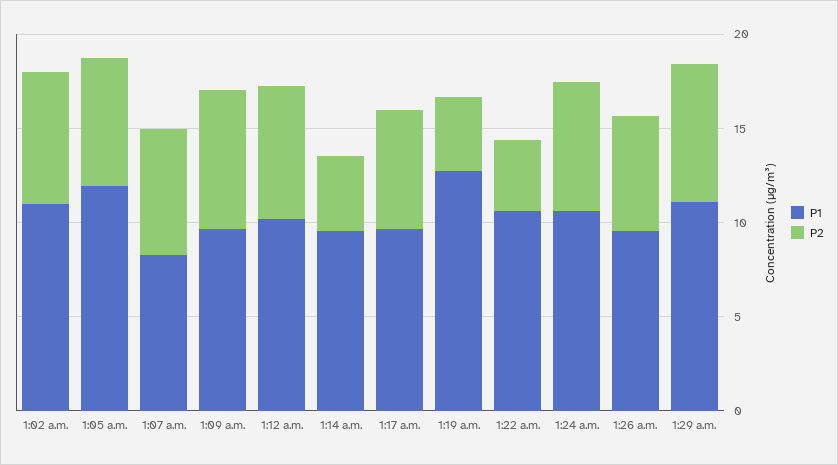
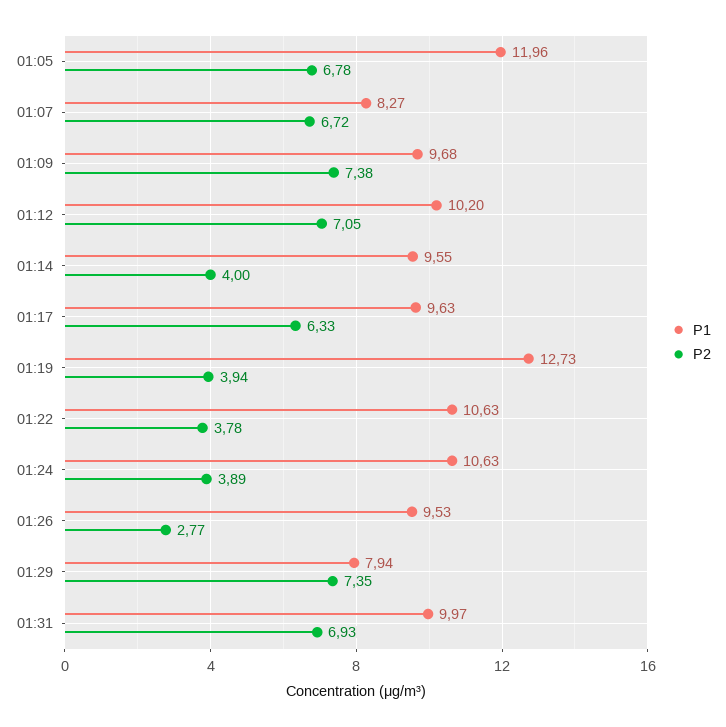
P1, 1:02 a.m.: 11 -> none
P2, 1:02 a.m.: 7 -> none
P2, 1:24 a.m.: 7 -> 3.89
P2, 1:26 a.m.: 6 -> 2.77
P1, 1:29 a.m.: 11 -> 7.94
P1, 01:31: none -> 9.97
P2, 01:31: none -> 6.93

